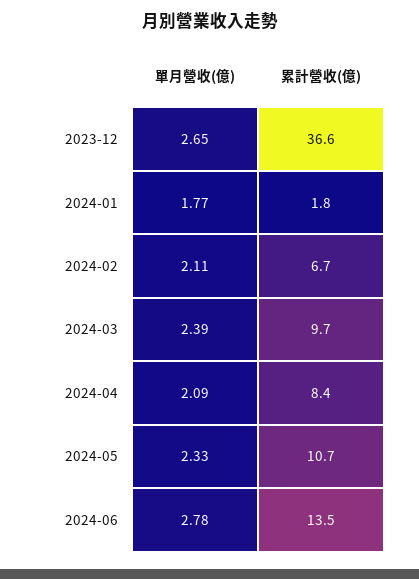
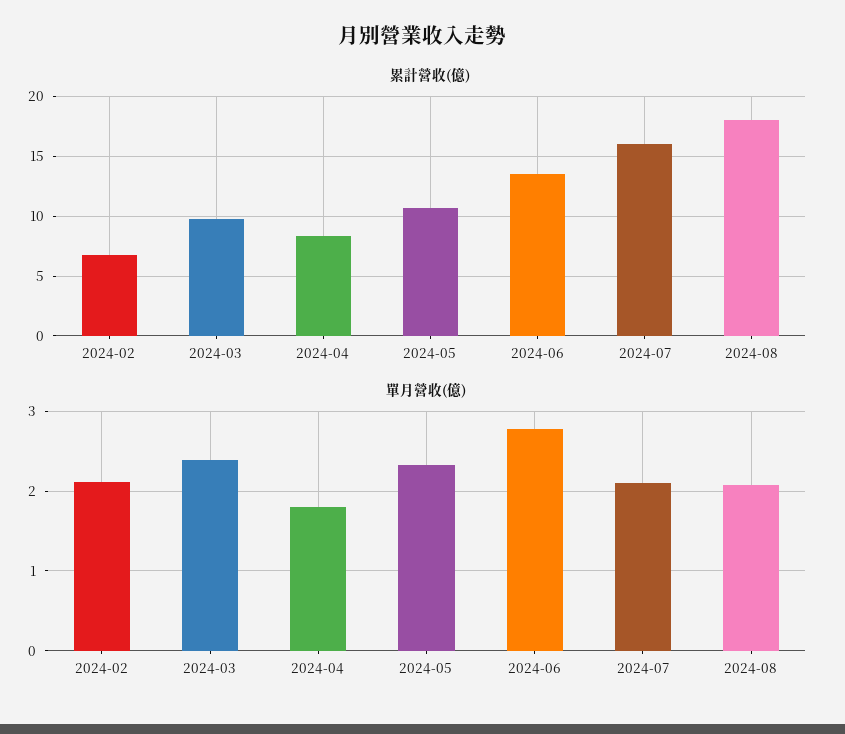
單月營收(億), 2023-12: 2.65 -> none
累計營收(億), 2023-12: 36.6 -> none
單月營收(億), 2024-01: 1.77 -> none
累計營收(億), 2024-01: 1.8 -> none
單月營收(億), 2024-04: 2.09 -> 1.8
累計營收(億), 2024-07: none -> 16
累計營收(億), 2024-08: none -> 18
單月營收(億), 2024-07: none -> 2.1
單月營收(億), 2024-08: none -> 2.1

